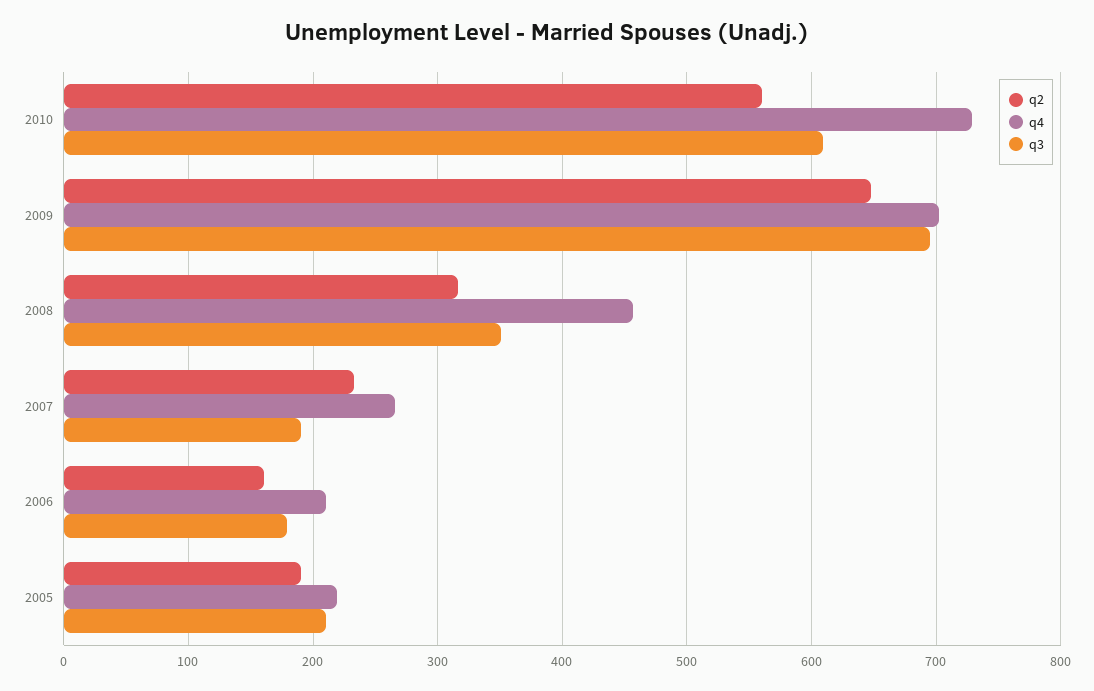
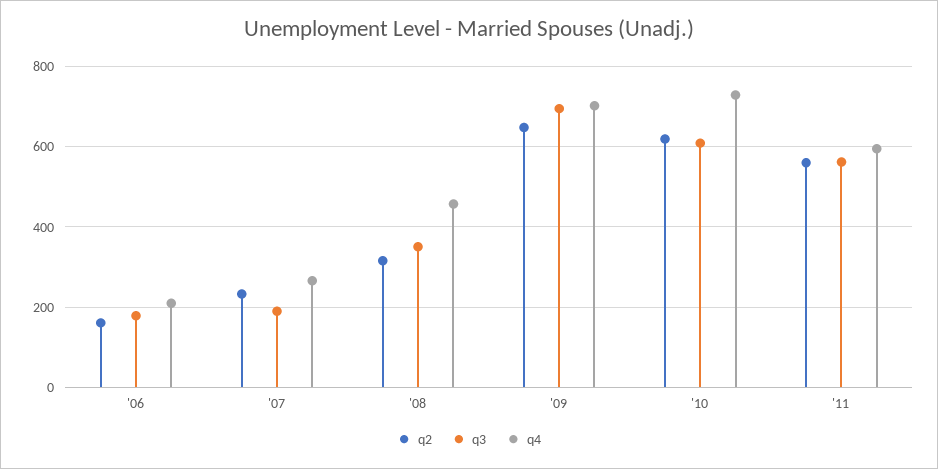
q2, 2010: 560 -> 620
q2, 2005: 190 -> none
q4, 2005: 220 -> none
q3, 2005: 210 -> none
q2, '11: none -> 560
q3, '11: none -> 560
q4, '11: none -> 600

